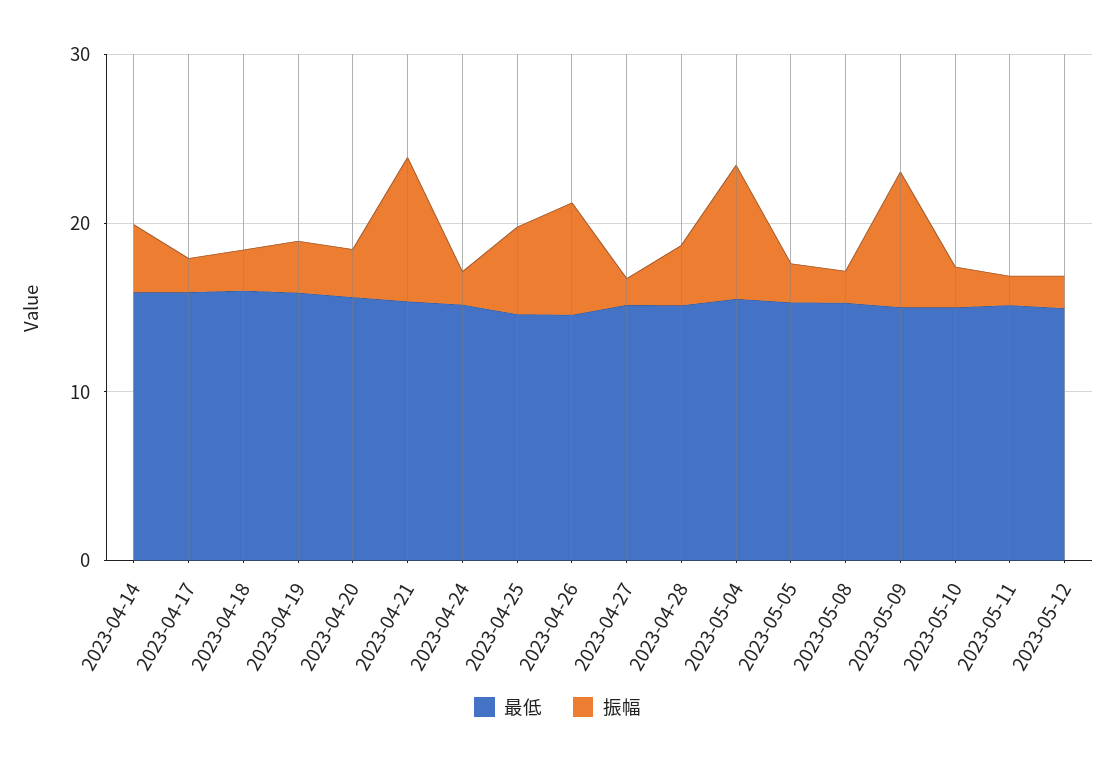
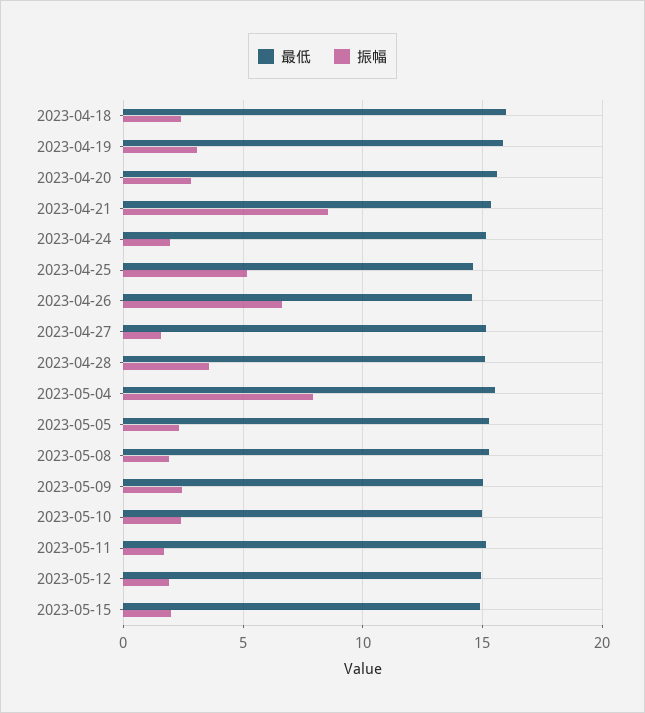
最低, 2023-04-14: 16 -> none
振幅, 2023-04-14: 4 -> none
最低, 2023-04-17: 16 -> none
振幅, 2023-04-17: 2 -> none
振幅, 2023-05-09: 8 -> 2.5
最低, 2023-05-15: none -> 15
振幅, 2023-05-15: none -> 2

